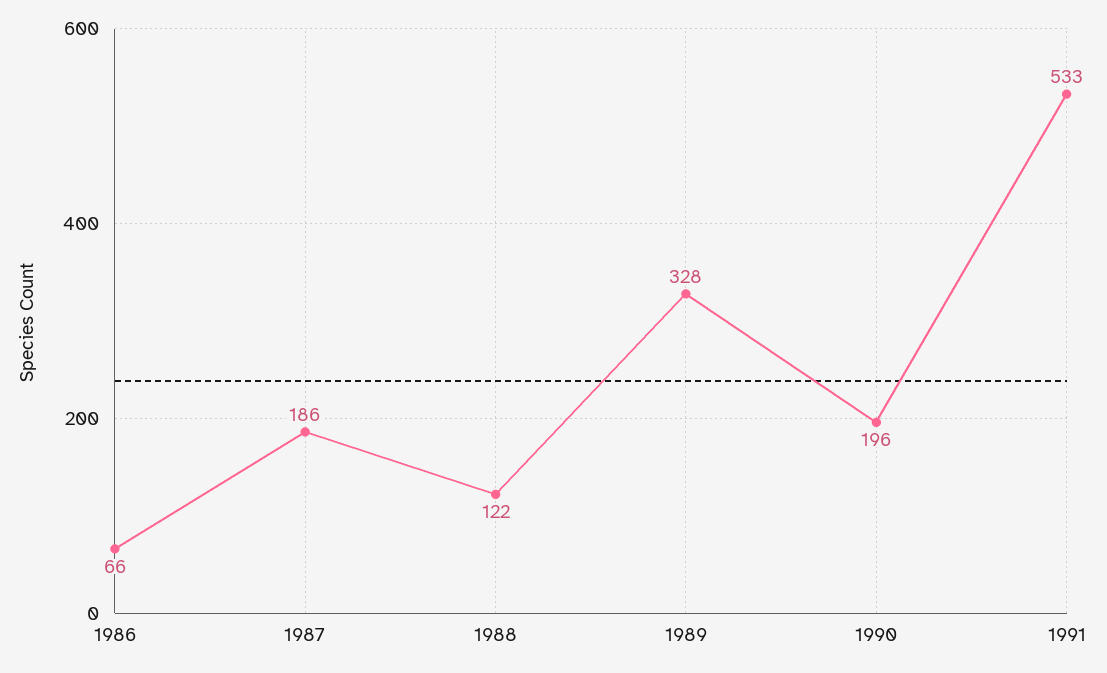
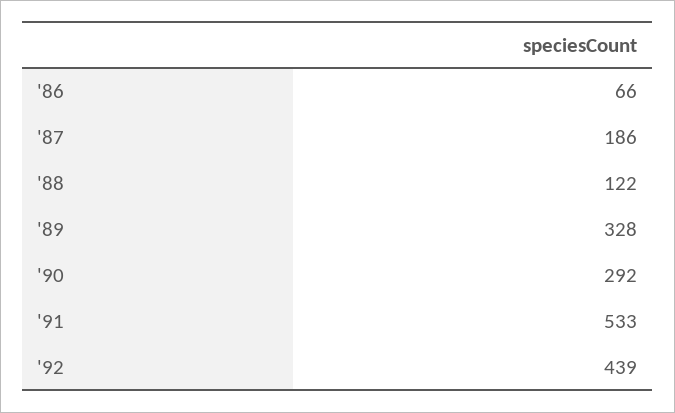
1990: 196 -> 292
'92: none -> 439

